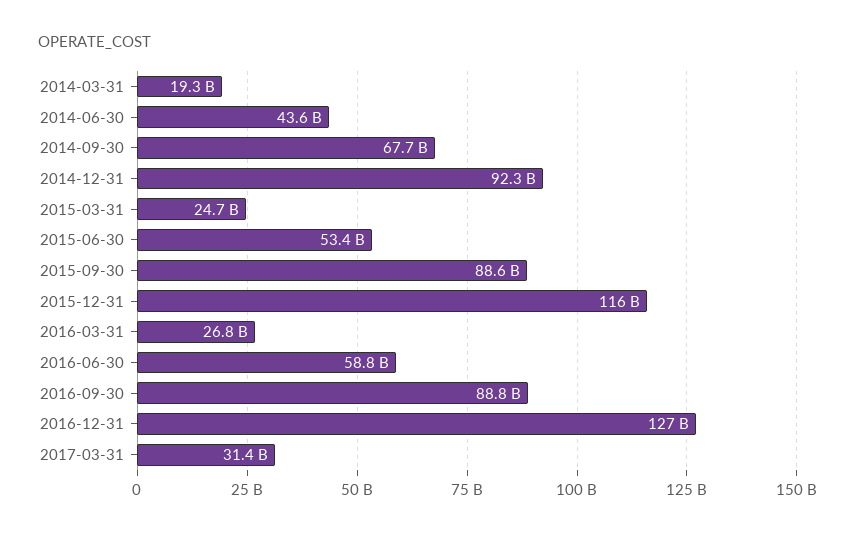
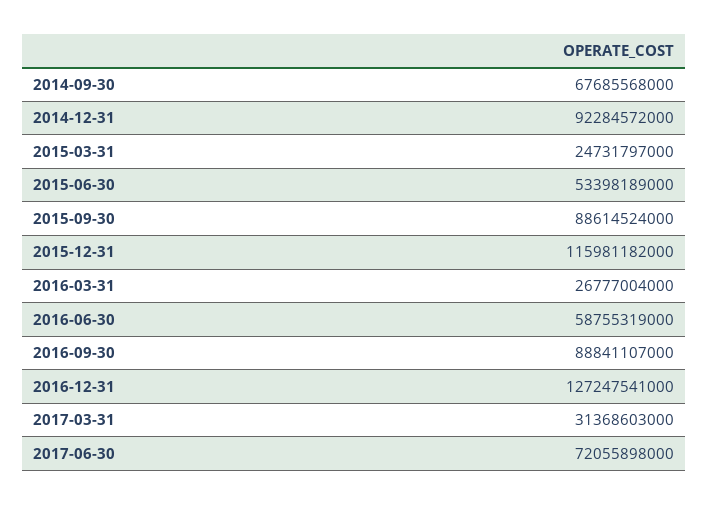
2014-03-31: 19300000000 -> none
2014-06-30: 43600000000 -> none
2017-06-30: none -> 72055898000

